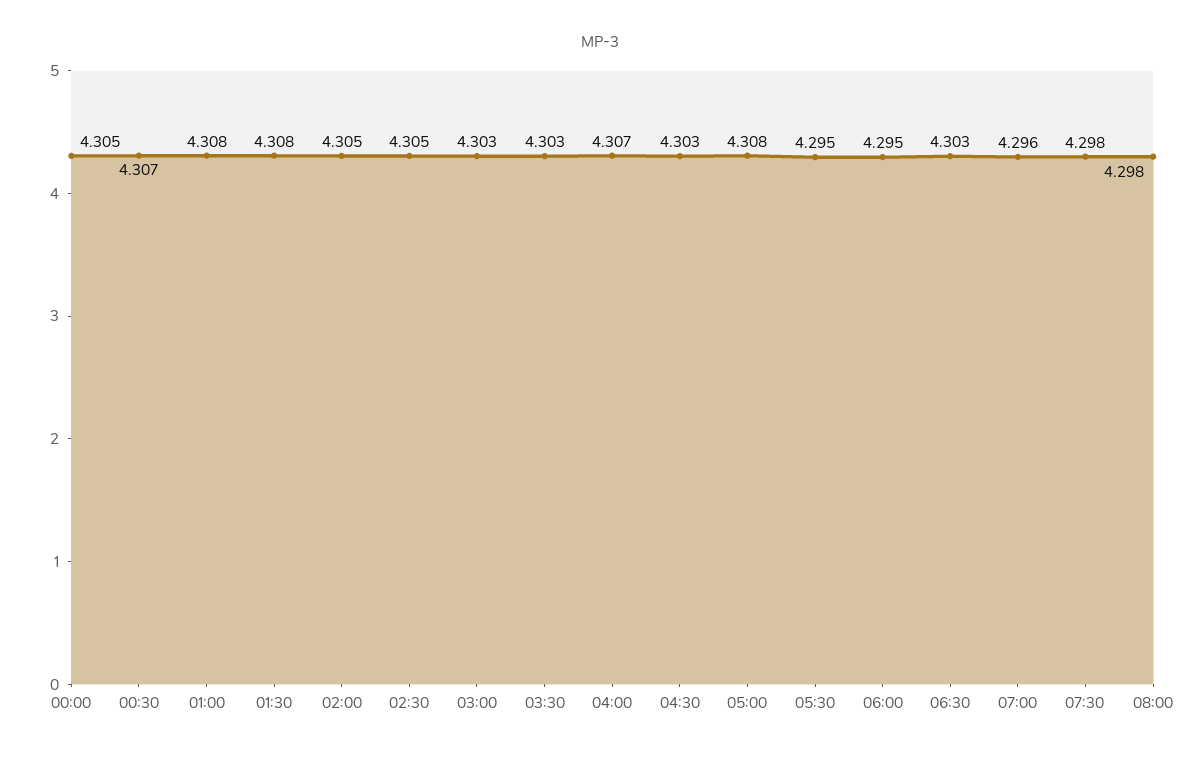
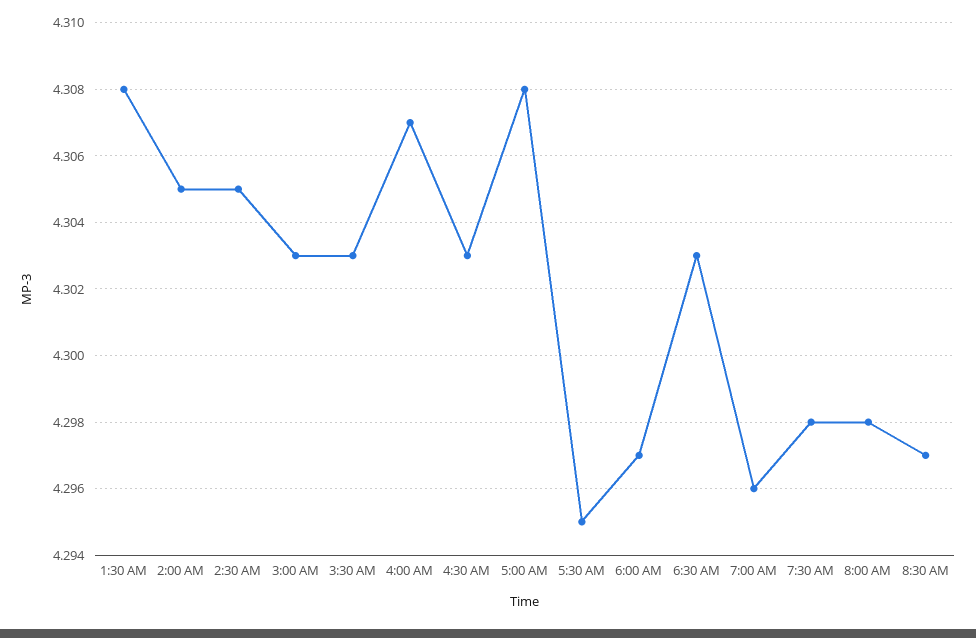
00:00: 4.305 -> none
00:30: 4.307 -> none
01:00: 4.308 -> none
06:00: 4.295 -> 4.297
8:30 AM: none -> 4.297

